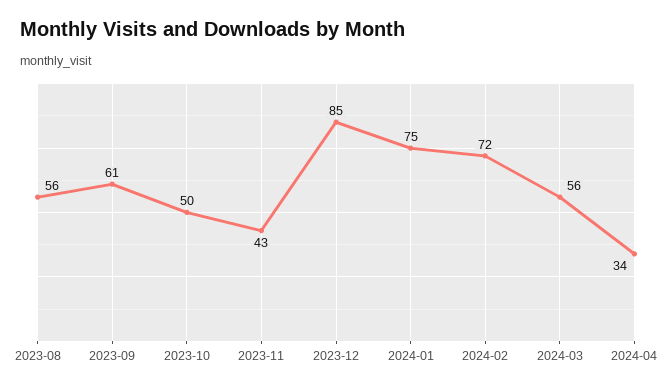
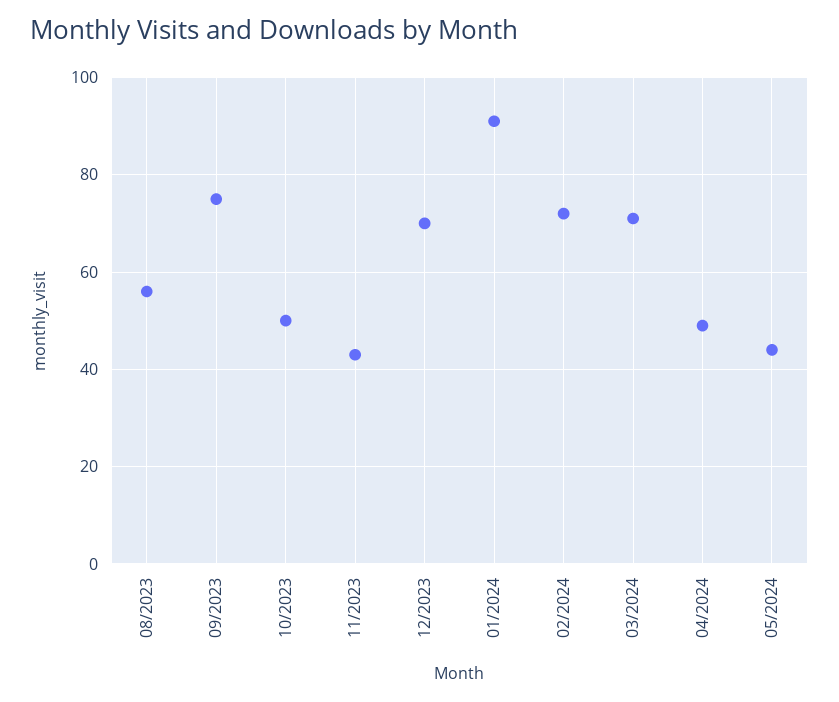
2023-09: 61 -> 75
2023-12: 85 -> 70
2024-01: 75 -> 90
2024-03: 56 -> 70
2024-04: 34 -> 50
05/2024: none -> 45

